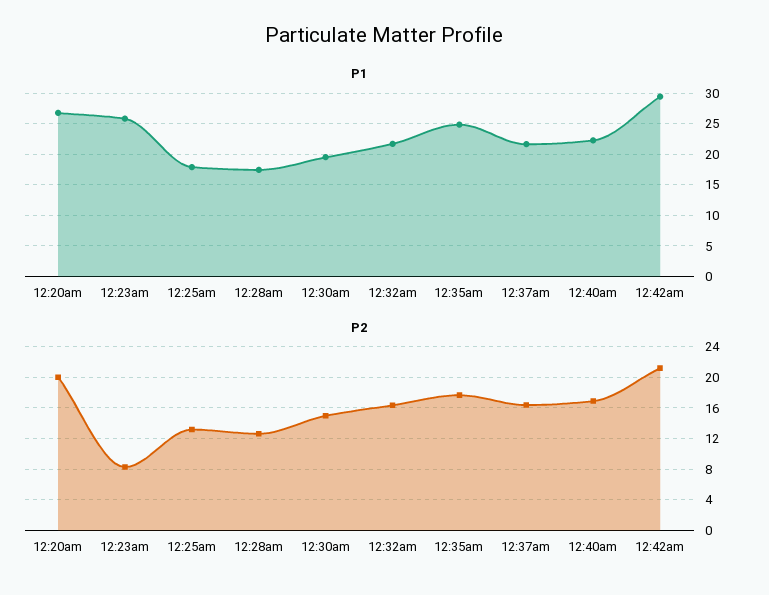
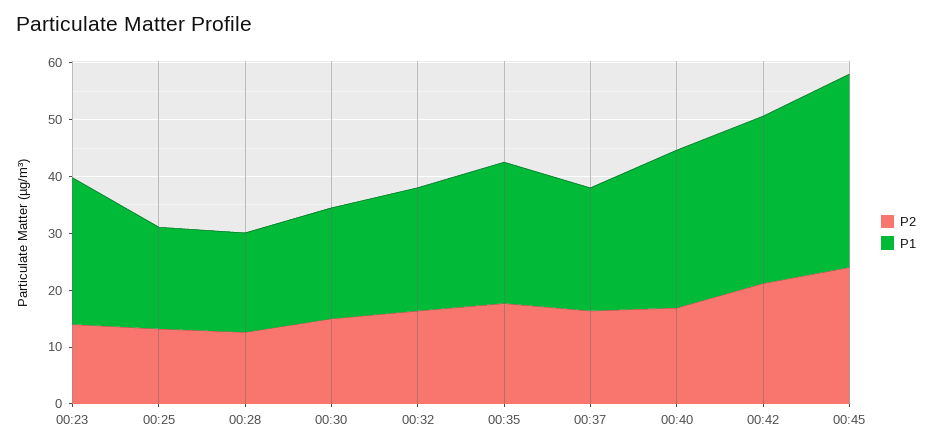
P1, 12:20am: 27 -> none
P1, 12:40am: 22 -> 28
P2, 12:20am: 20 -> none
P2, 12:23am: 8 -> 14
P2, 00:45: none -> 24
P1, 00:45: none -> 34

